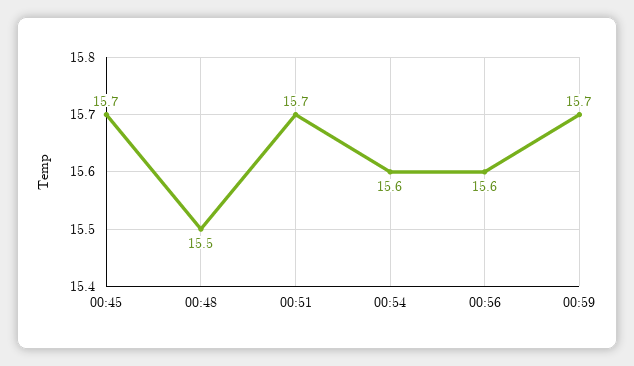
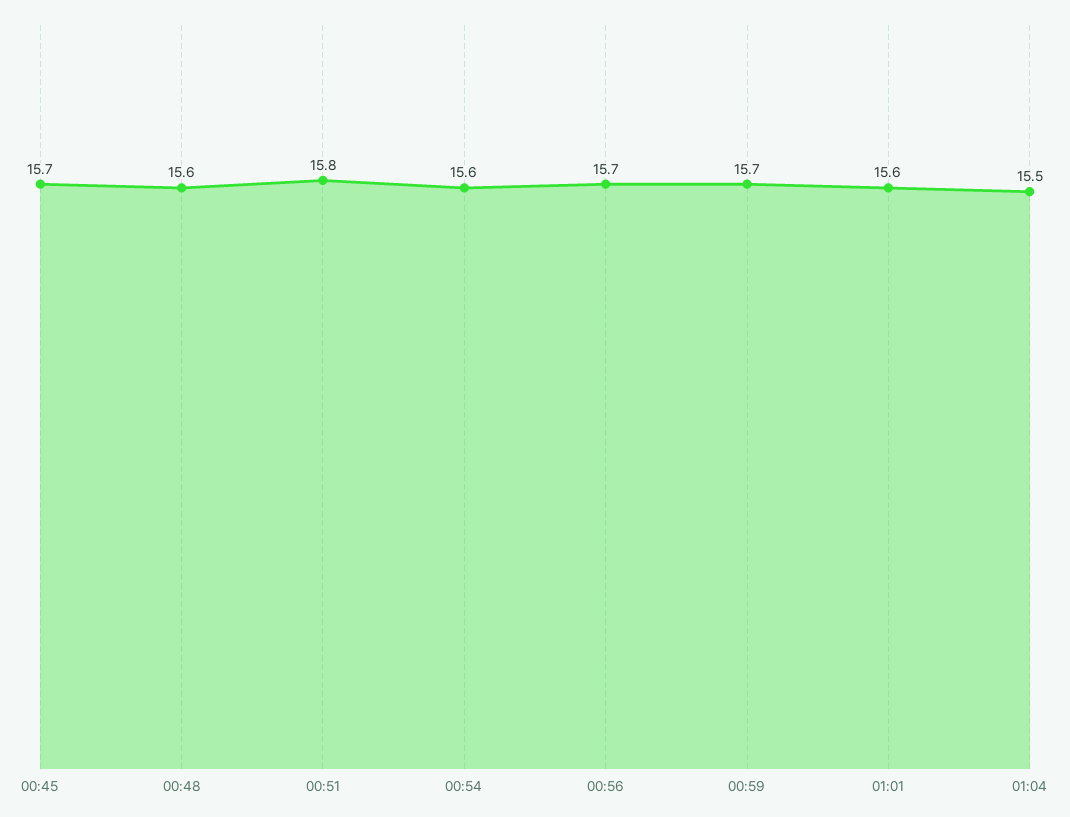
00:48: 15.5 -> 15.6
00:51: 15.7 -> 15.8
00:56: 15.6 -> 15.7
01:01: none -> 15.6
01:04: none -> 15.5

